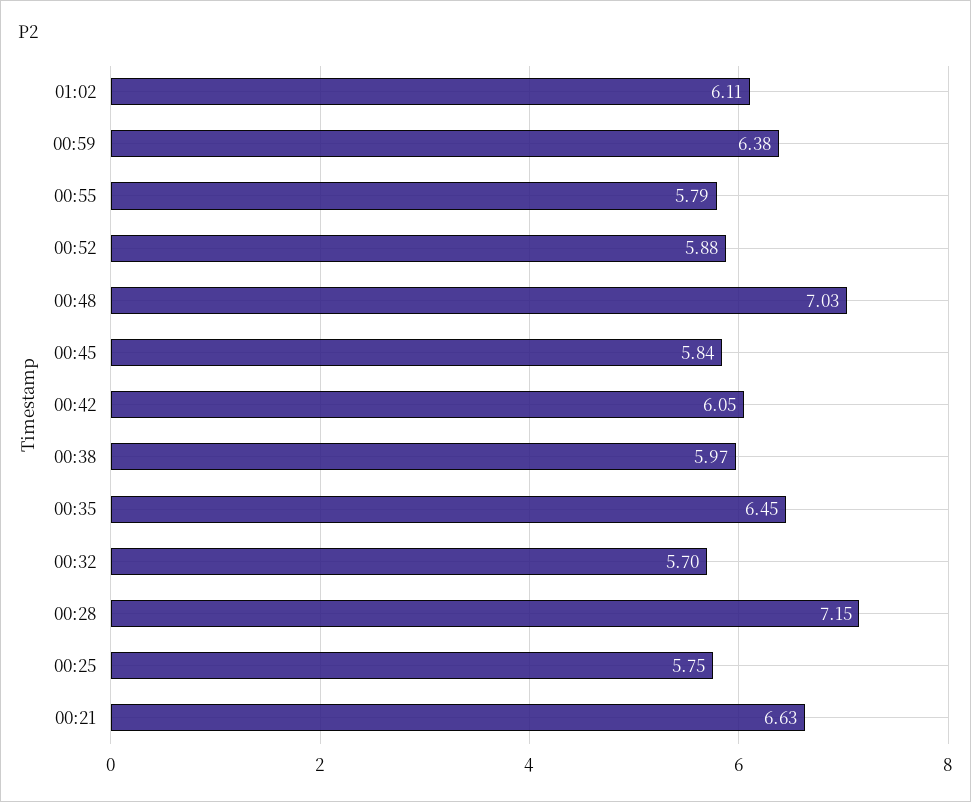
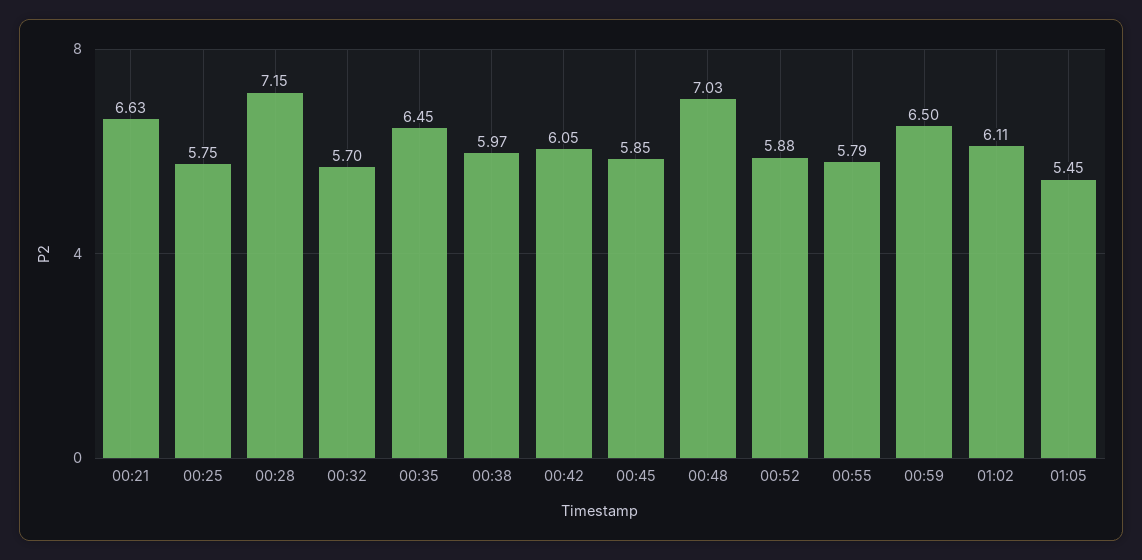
00:59: 6.38 -> 6.5
00:45: 5.84 -> 5.85
01:05: none -> 5.45

